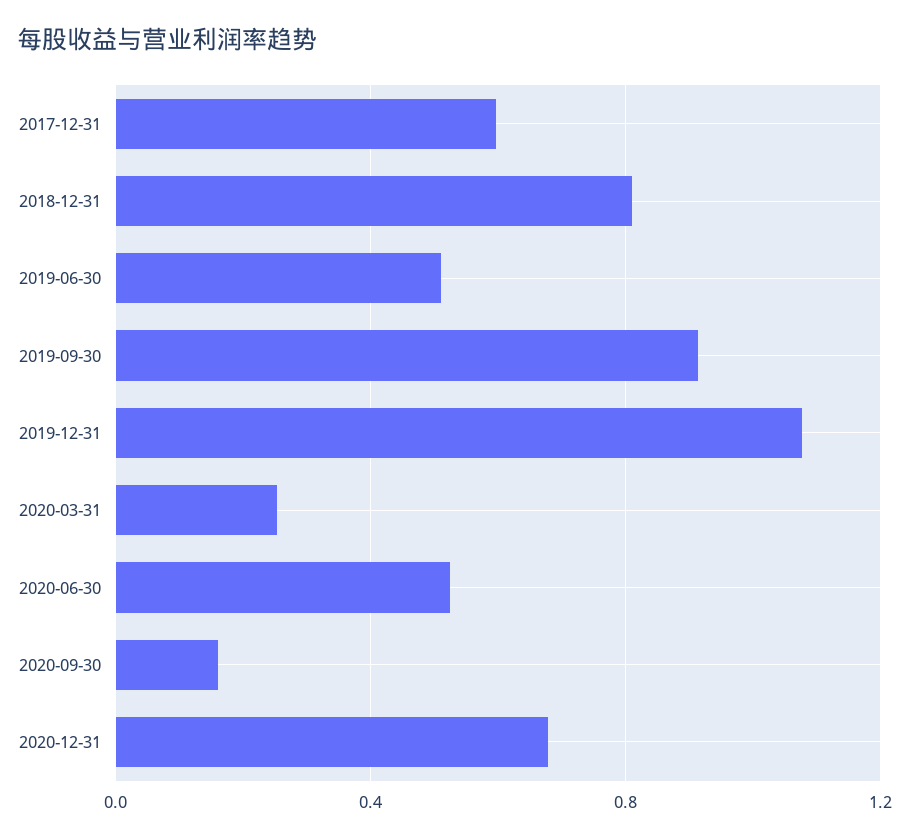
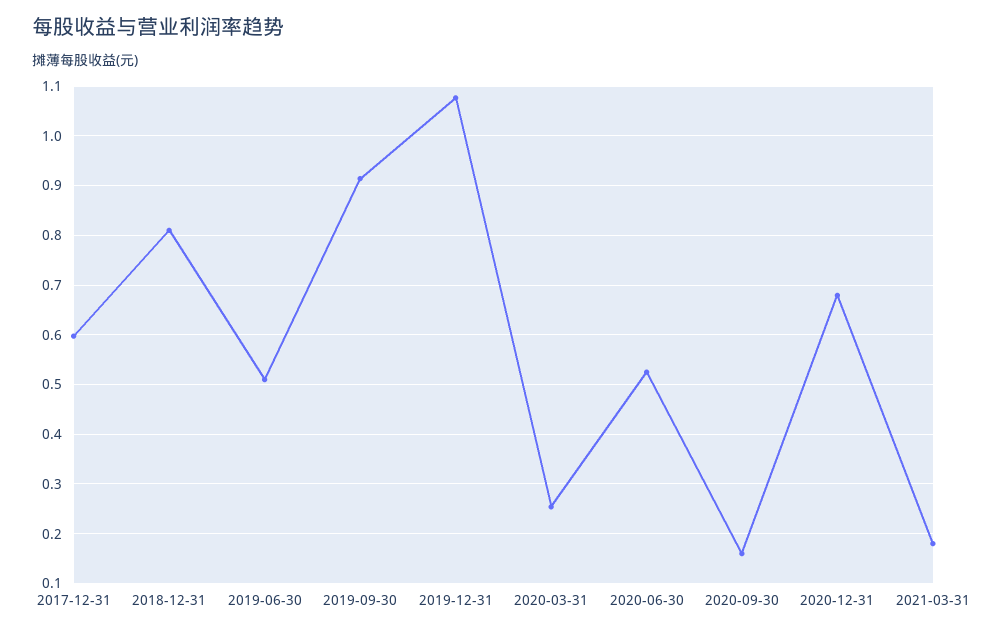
2021-03-31: none -> 0.18

